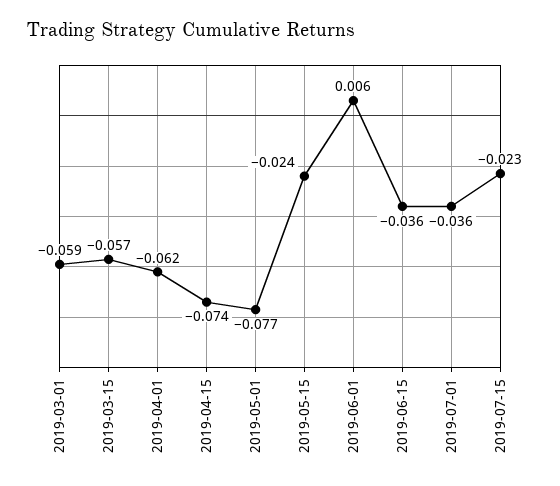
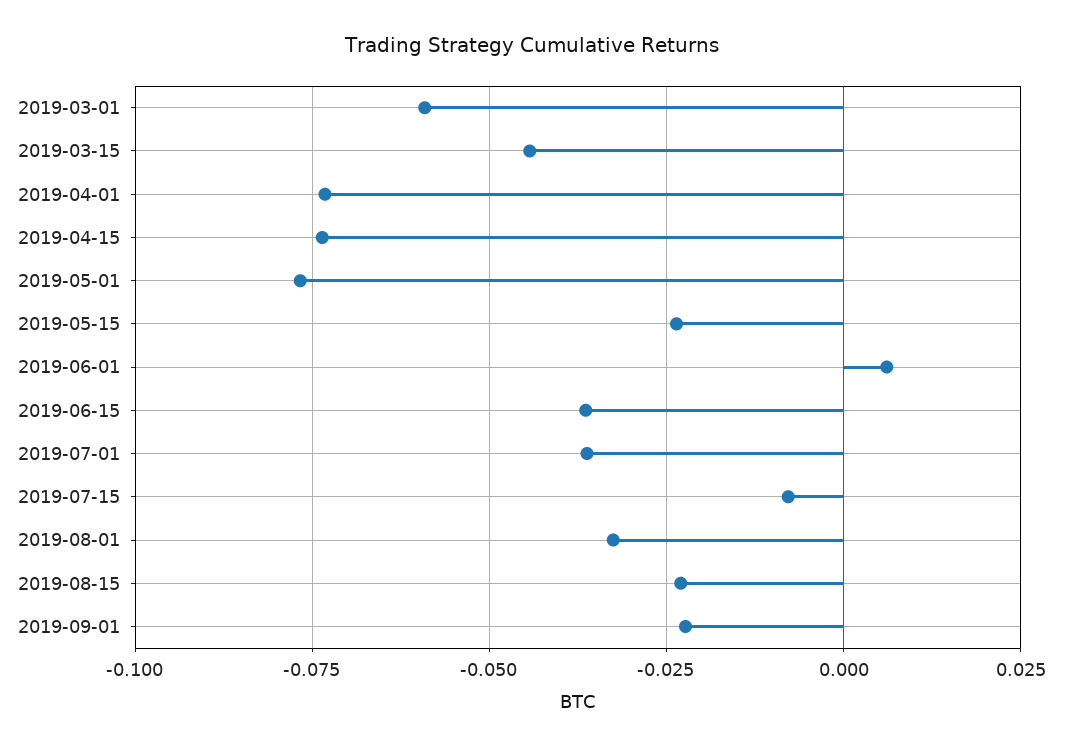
2019-03-15: -0.057 -> -0.045
2019-04-01: -0.062 -> -0.0725
2019-07-15: -0.023 -> -0.0075
2019-08-01: none -> -0.0325
2019-08-15: none -> -0.0225
2019-09-01: none -> -0.0225

